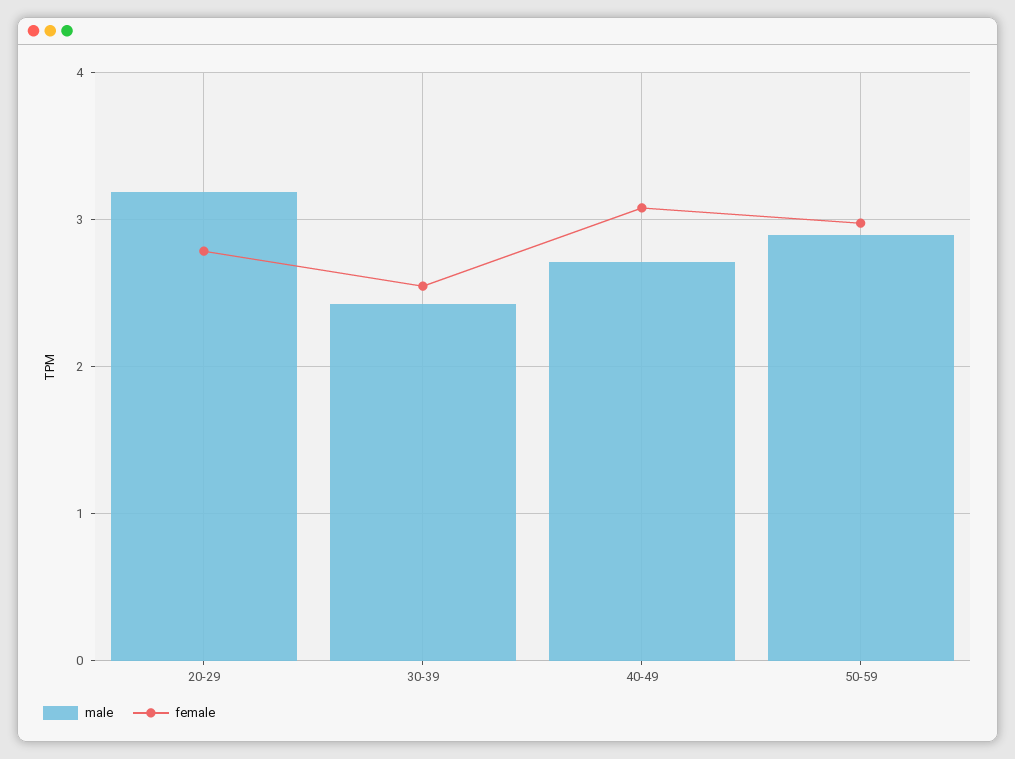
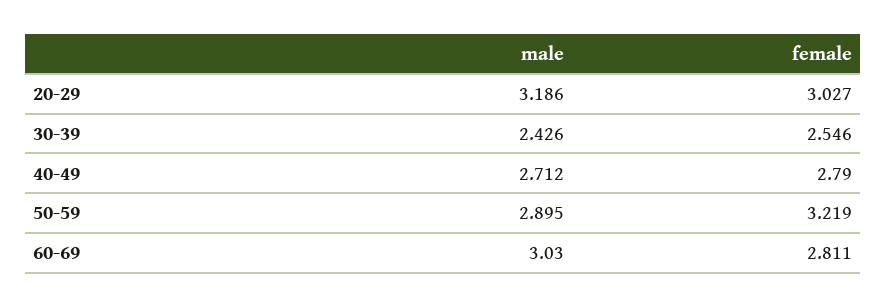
female, 20-29: 2.8 -> 3.027
female, 40-49: 3.1 -> 2.79
female, 50-59: 3 -> 3.219
male, 60-69: none -> 3.03
female, 60-69: none -> 2.811

